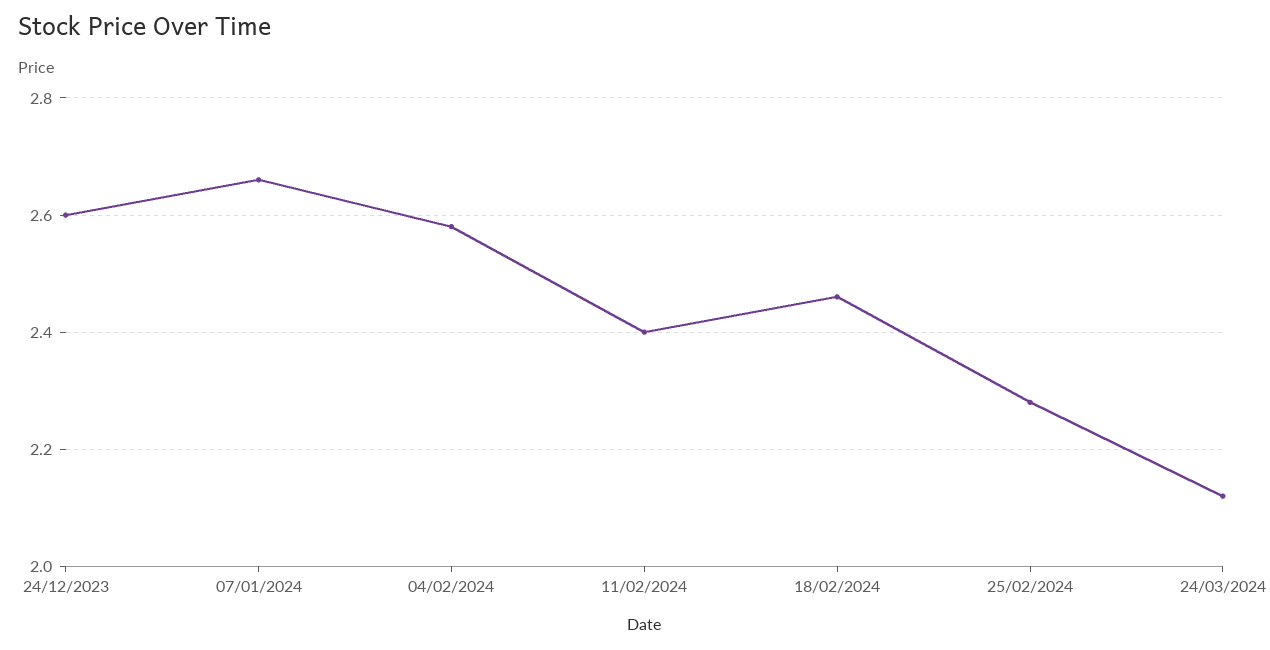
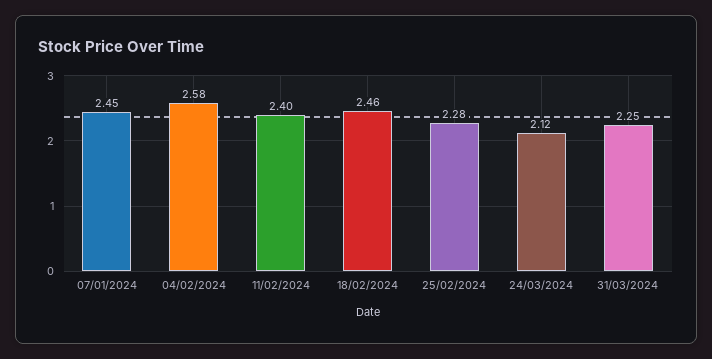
24/12/2023: 2.6 -> none
07/01/2024: 2.65 -> 2.45
31/03/2024: none -> 2.25

